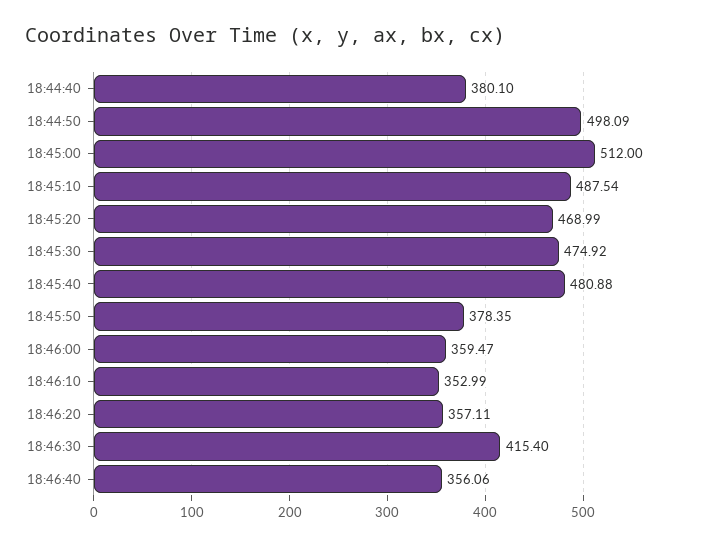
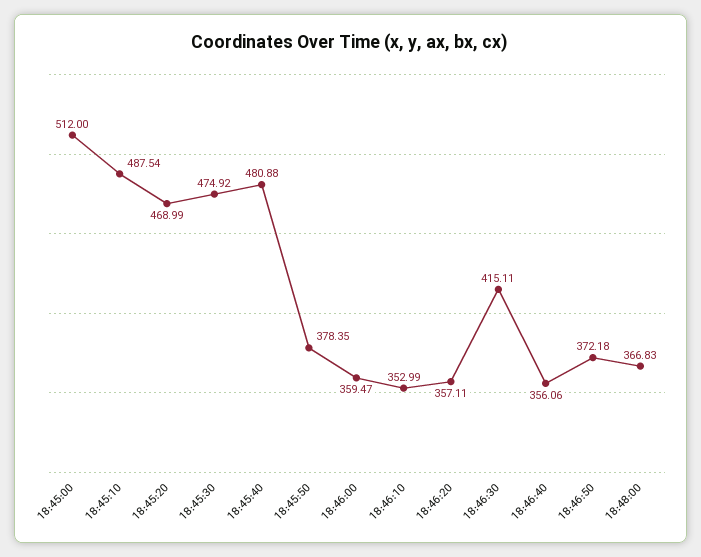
18:44:40: 380.1 -> none
18:44:50: 498.09 -> none
18:46:30: 415.4 -> 415.11
18:46:50: none -> 372.18
18:48:00: none -> 366.83

